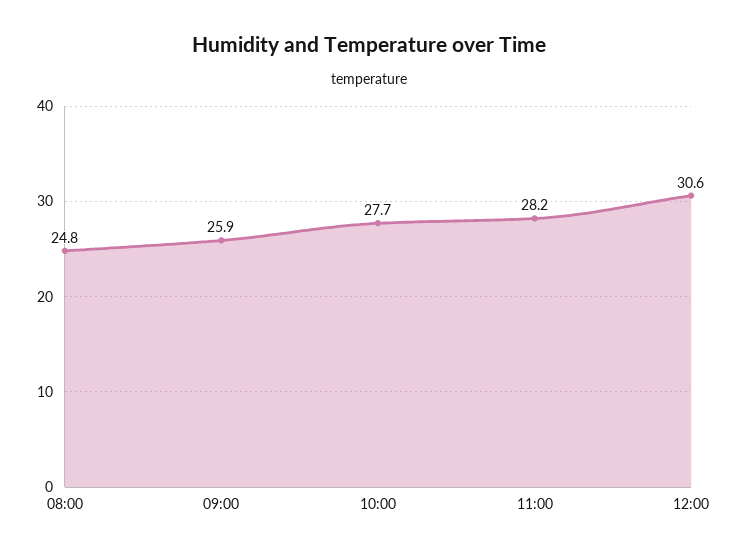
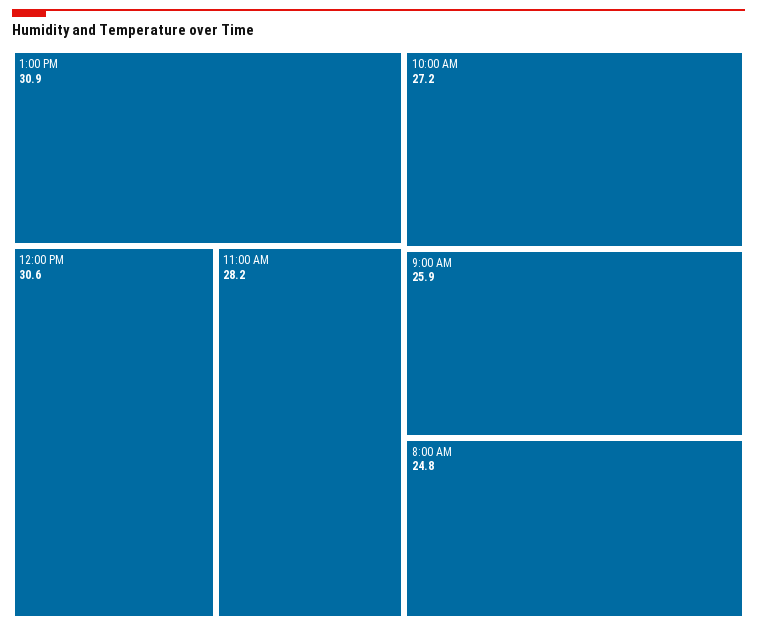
10:00: 27.7 -> 27.2
1:00 PM: none -> 30.9

